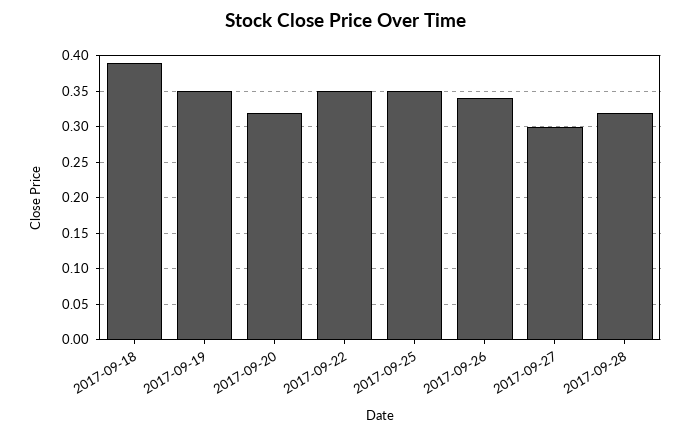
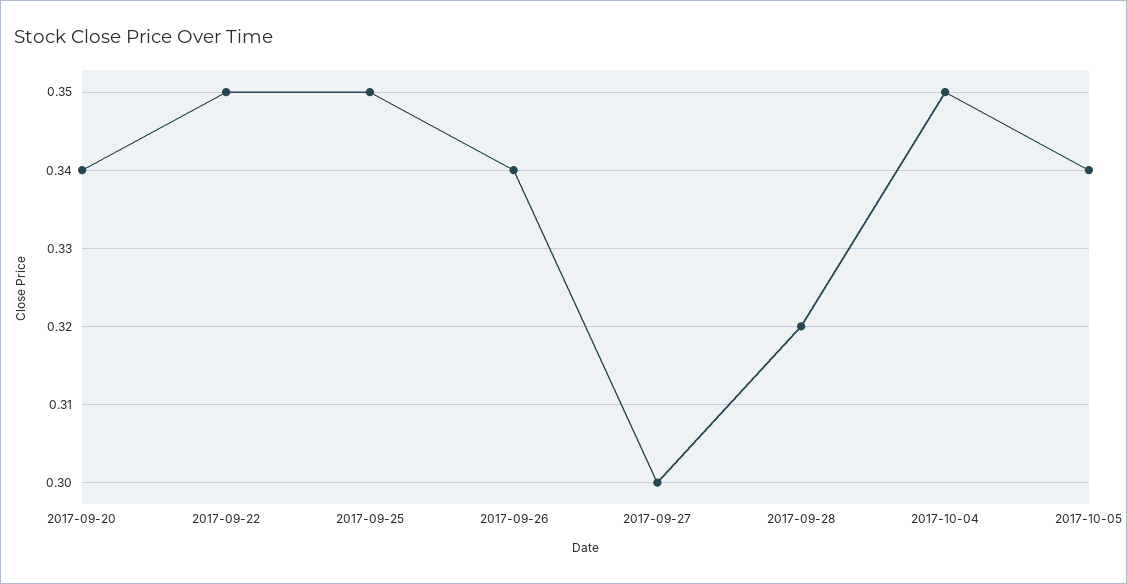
2017-09-18: 0.39 -> none
2017-09-19: 0.35 -> none
2017-09-20: 0.32 -> 0.34
2017-10-04: none -> 0.35
2017-10-05: none -> 0.34

